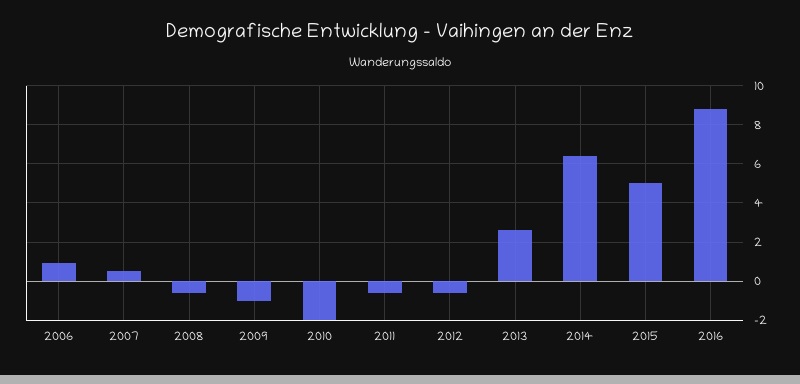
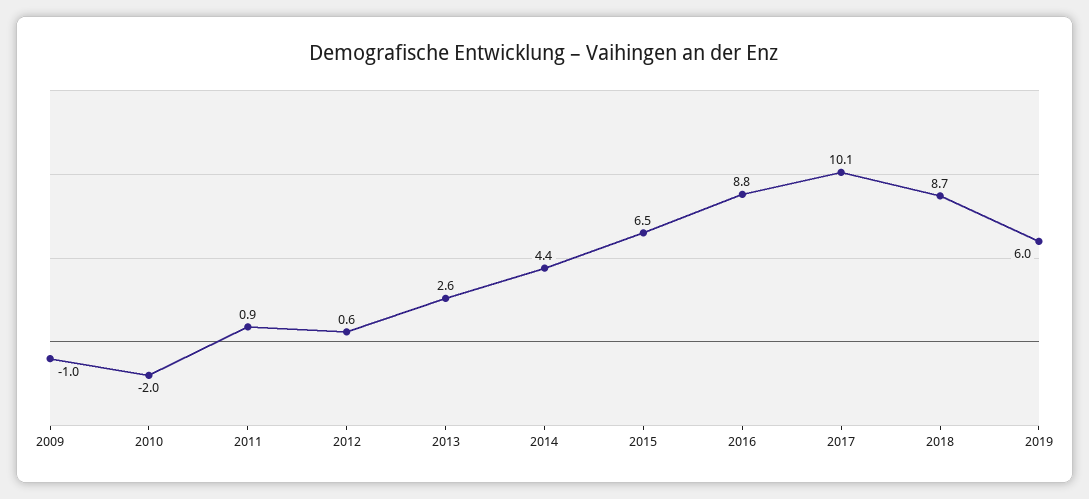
2006: 1 -> none
2007: 0.5 -> none
2008: -0.5 -> none
2011: -0.5 -> 0.9
2012: -0.5 -> 0.6
2014: 6.5 -> 4.4
2015: 5 -> 6.5
2017: none -> 10.1
2018: none -> 8.7
2019: none -> 6

